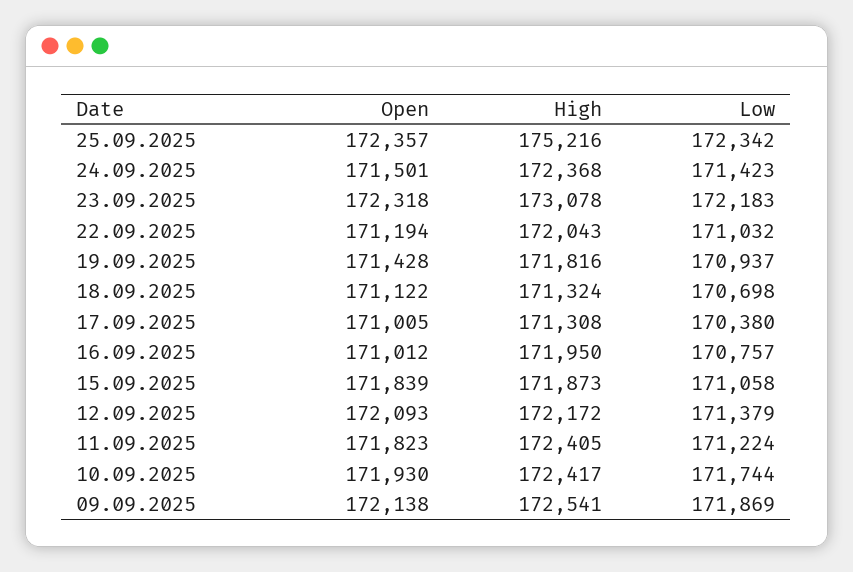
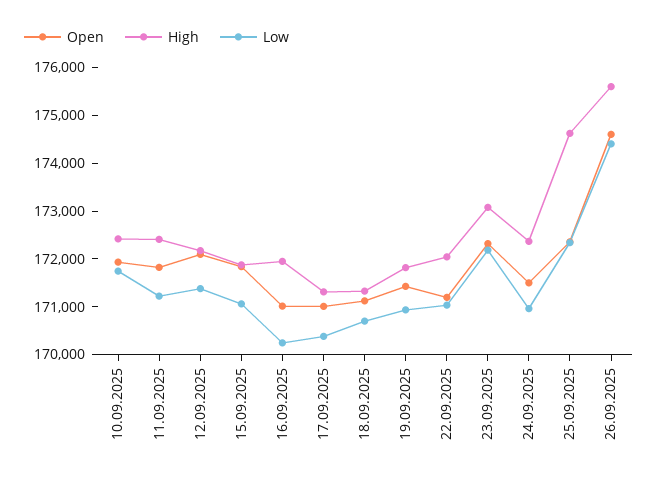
High, 25.09.2025: 175216 -> 174600
Low, 24.09.2025: 171423 -> 171000
Low, 16.09.2025: 170757 -> 170200
Open, 09.09.2025: 172138 -> none
High, 09.09.2025: 172541 -> none
Low, 09.09.2025: 171869 -> none
Open, 26.09.2025: none -> 174600
High, 26.09.2025: none -> 175600
Low, 26.09.2025: none -> 174400

